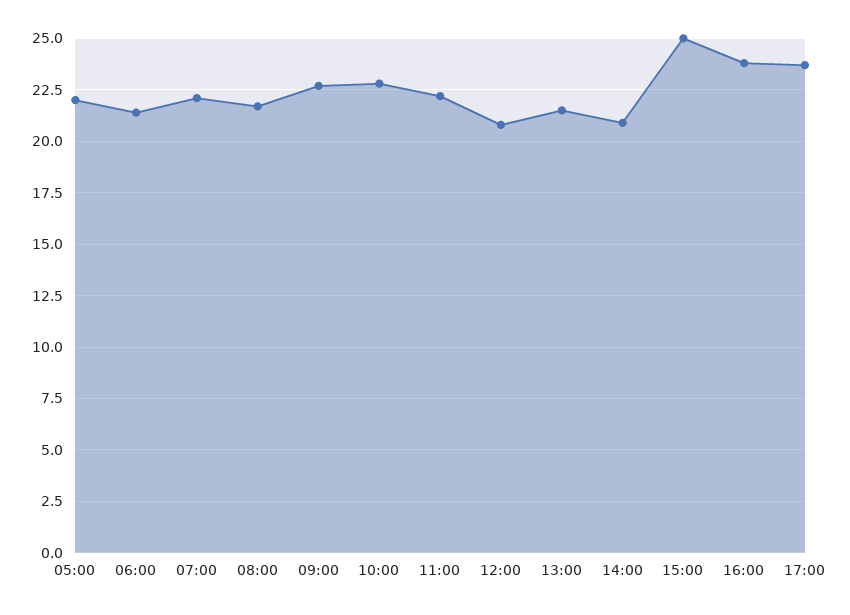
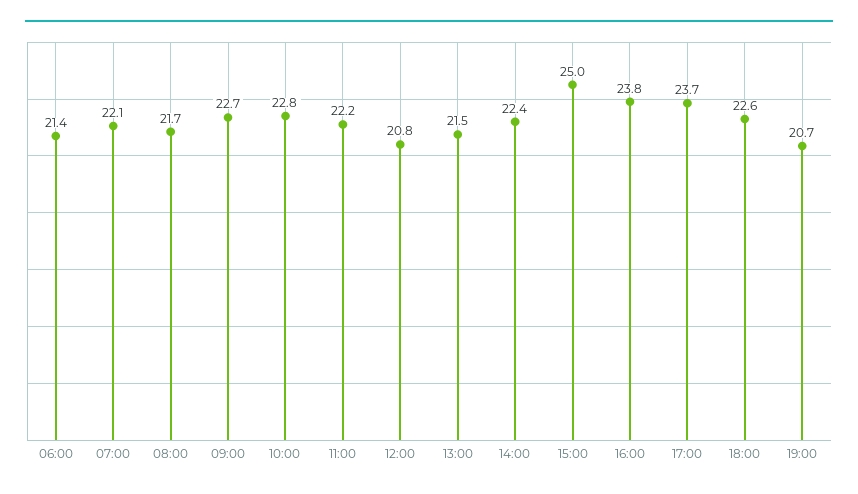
05:00: 22 -> none
14:00: 21 -> 22.4
18:00: none -> 22.6
19:00: none -> 20.7

